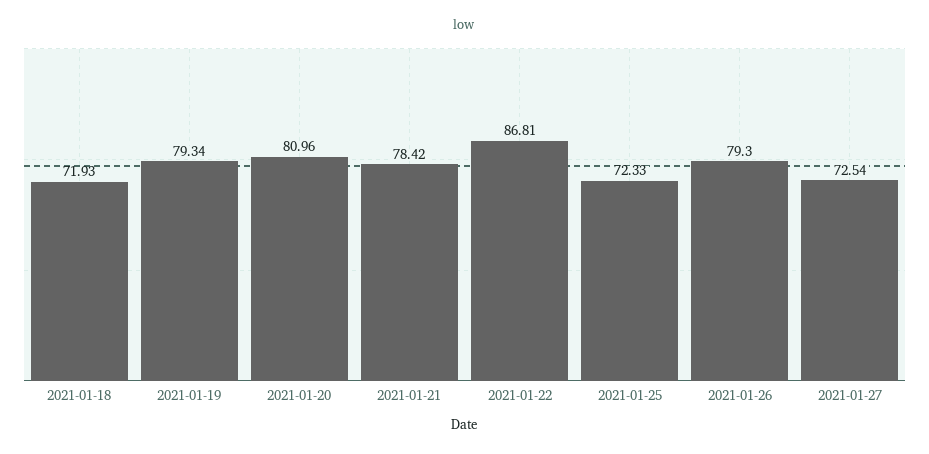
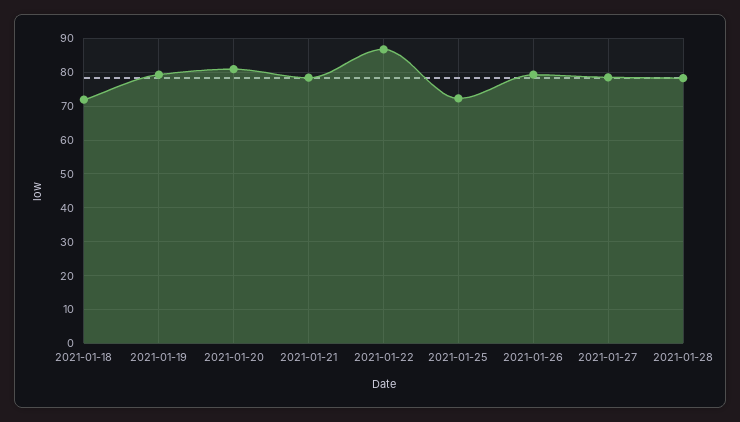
2021-01-27: 72.54 -> 78
2021-01-28: none -> 78

